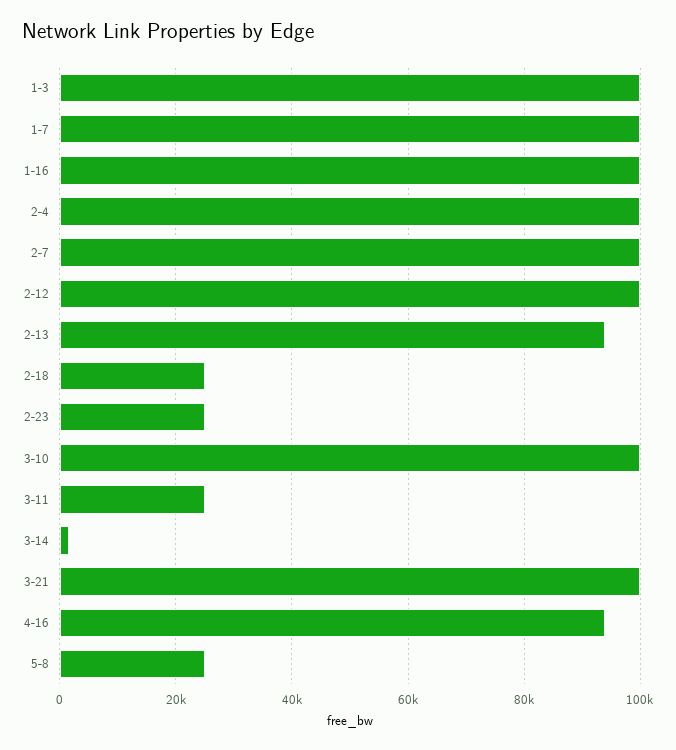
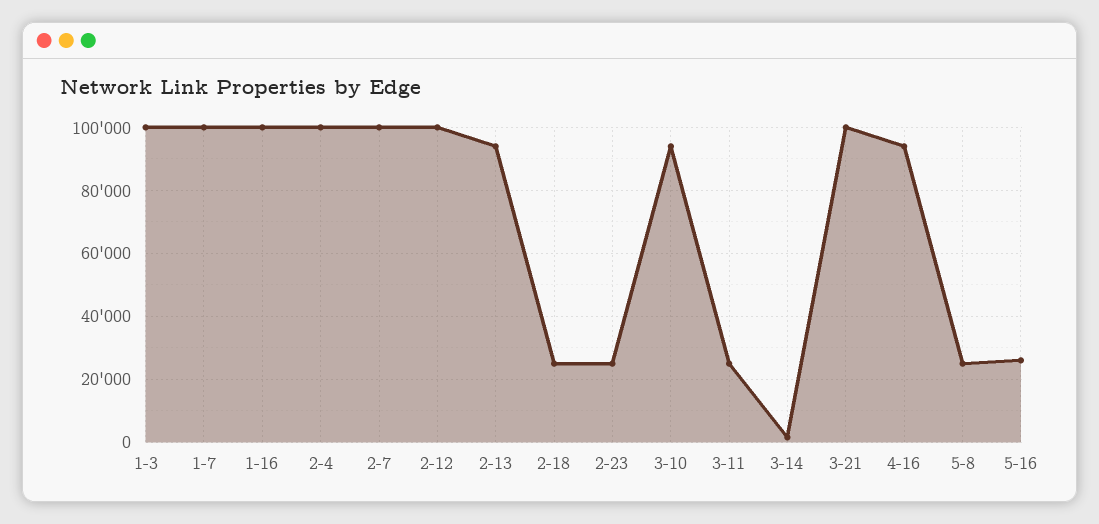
3-10: 100000 -> 94000
5-16: none -> 26000

